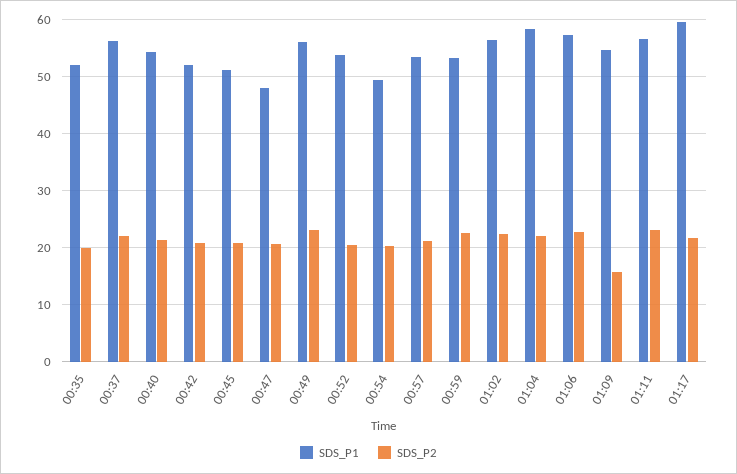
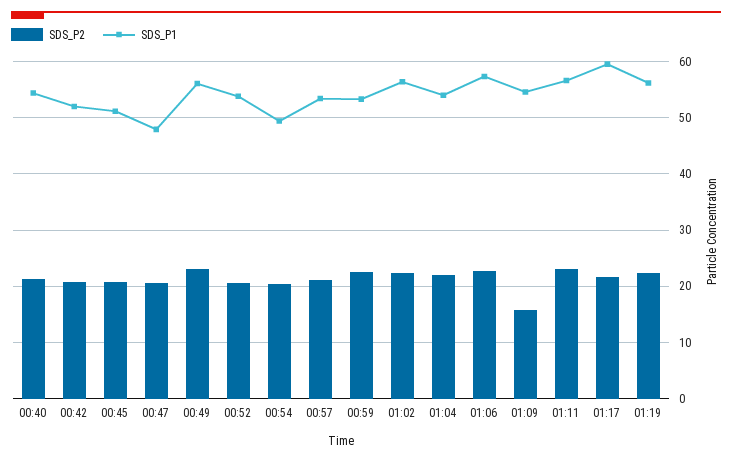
SDS_P1, 00:35: 52 -> none
SDS_P2, 00:35: 20 -> none
SDS_P1, 00:37: 56 -> none
SDS_P2, 00:37: 22 -> none
SDS_P1, 01:04: 58 -> 54
SDS_P2, 01:19: none -> 22
SDS_P1, 01:19: none -> 56

